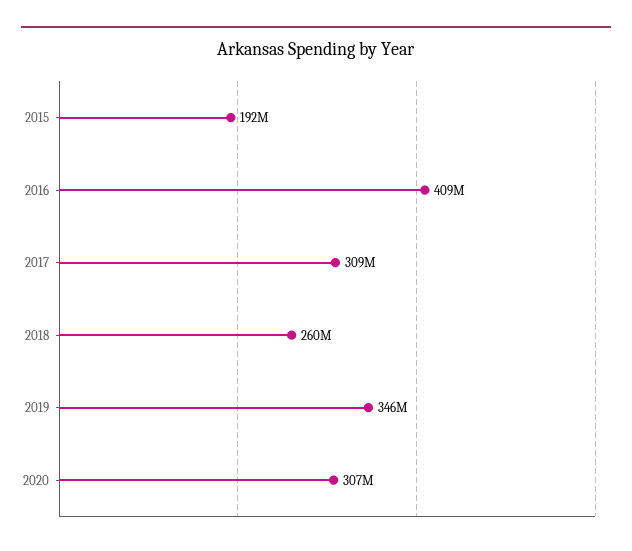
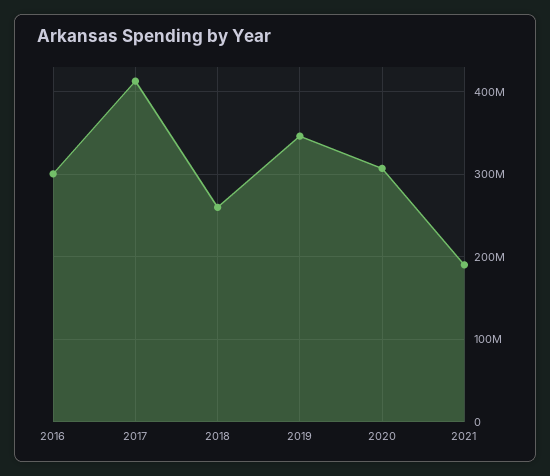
2015: 192000000 -> none
2016: 409000000 -> 300000000
2017: 309000000 -> 410000000
2021: none -> 190000000

